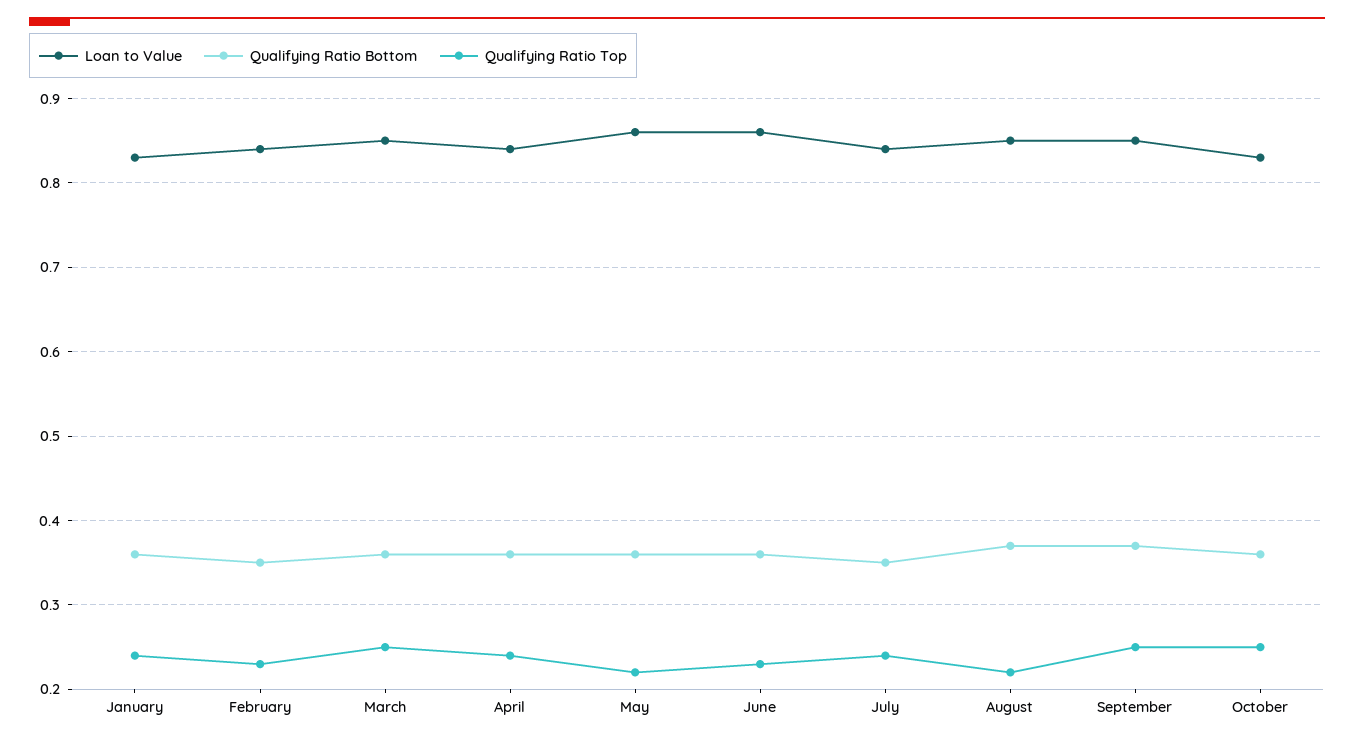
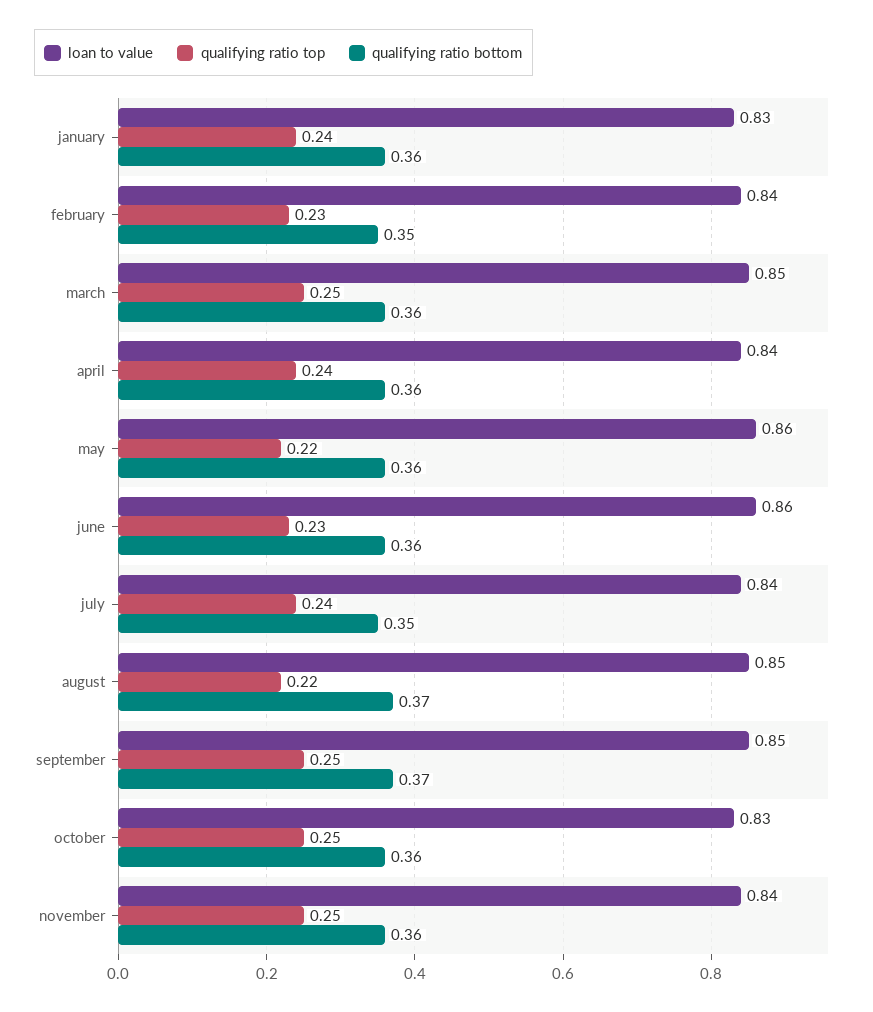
Loan to Value, november: none -> 0.84
Qualifying Ratio Top, november: none -> 0.25
Qualifying Ratio Bottom, november: none -> 0.36

